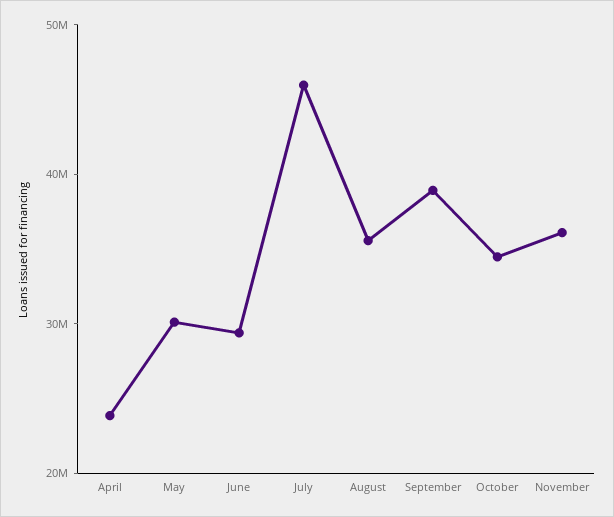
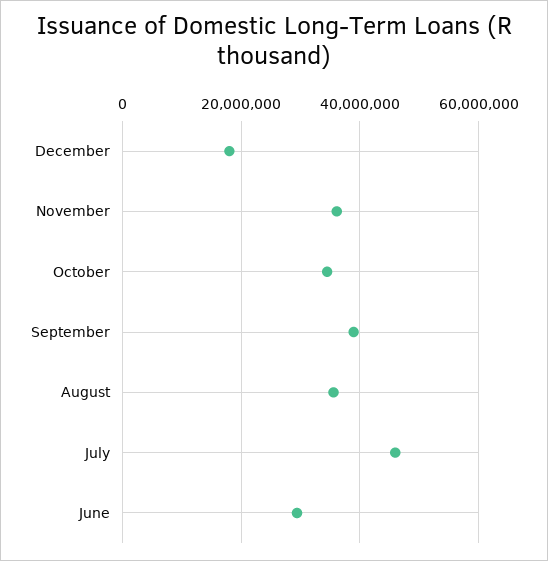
April: 24000000 -> none
May: 30000000 -> none
December: none -> 18000000

